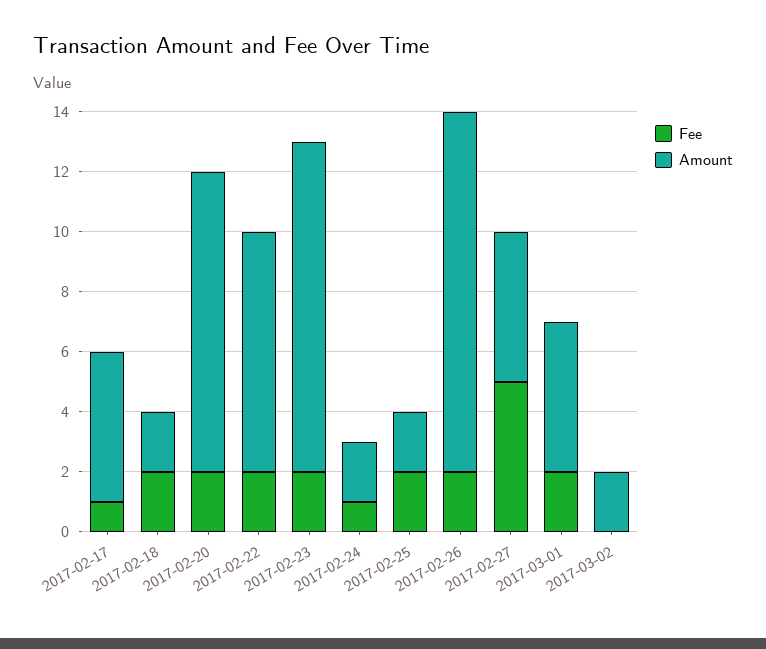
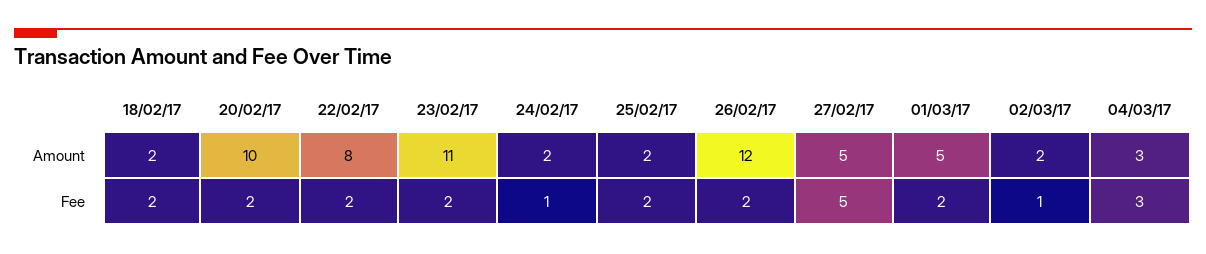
Fee, 2017-02-17: 1 -> none
Amount, 2017-02-17: 5 -> none
Fee, 2017-03-02: 0 -> 1
Amount, 04/03/17: none -> 3
Fee, 04/03/17: none -> 3

